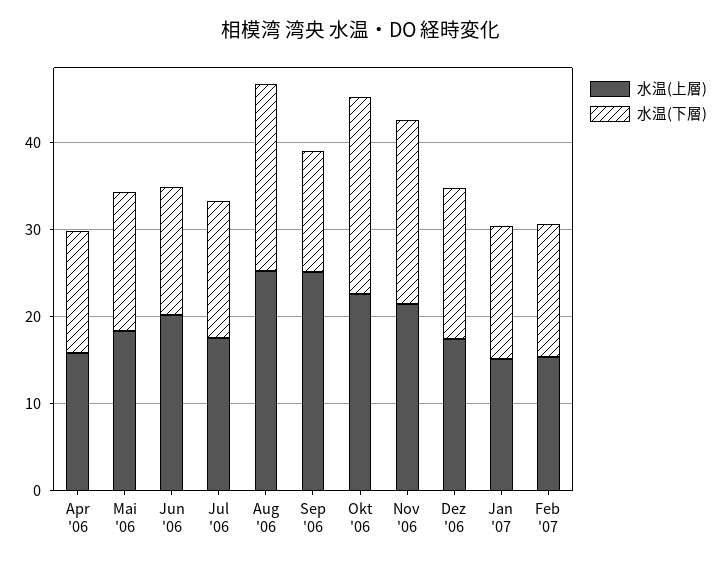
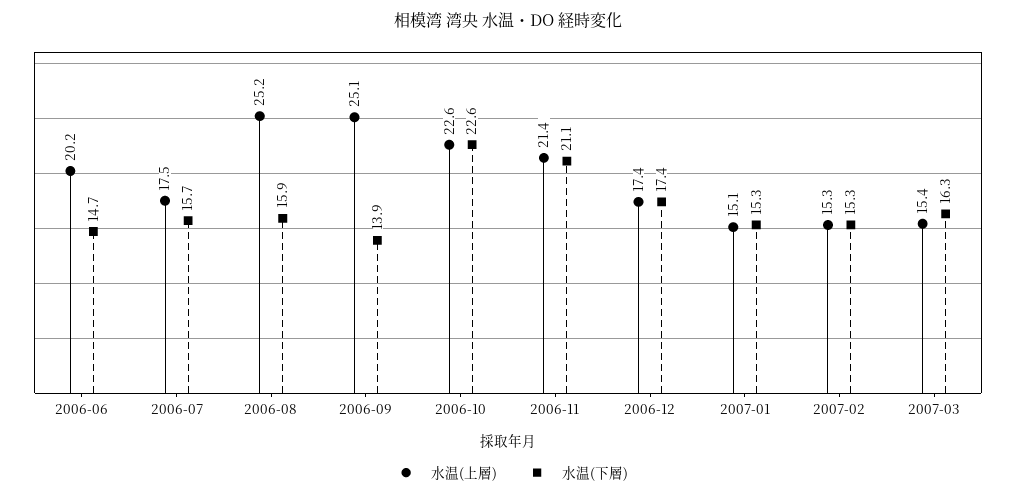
水温(上層), Apr '06: 16 -> none
水温(下層), Apr '06: 14 -> none
水温(上層), Mai '06: 18 -> none
水温(下層), Mai '06: 16 -> none
水温(下層), Aug '06: 22 -> 15.9
水温(上層), 2007-03: none -> 15.4
水温(下層), 2007-03: none -> 16.3

